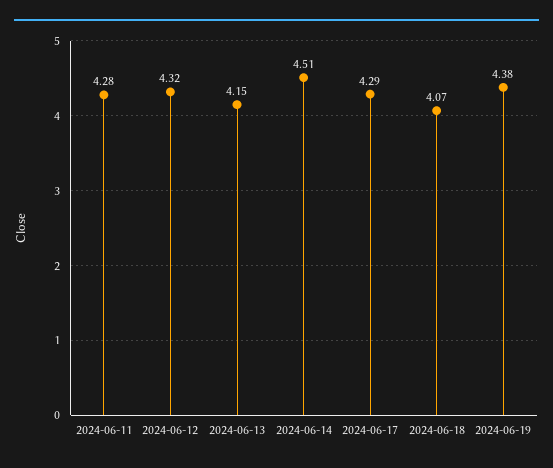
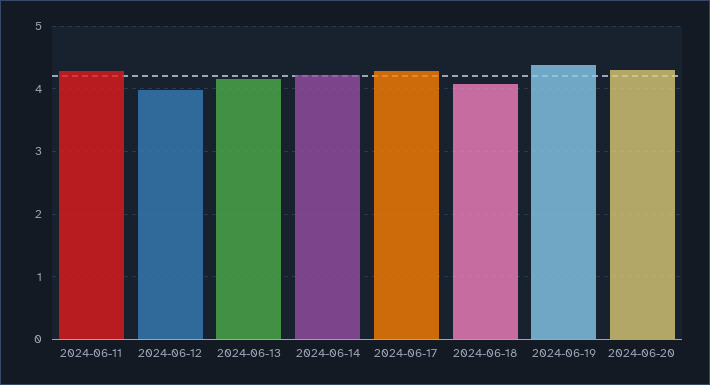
2024-06-12: 4.32 -> 4
2024-06-14: 4.51 -> 4.2
2024-06-20: none -> 4.3

